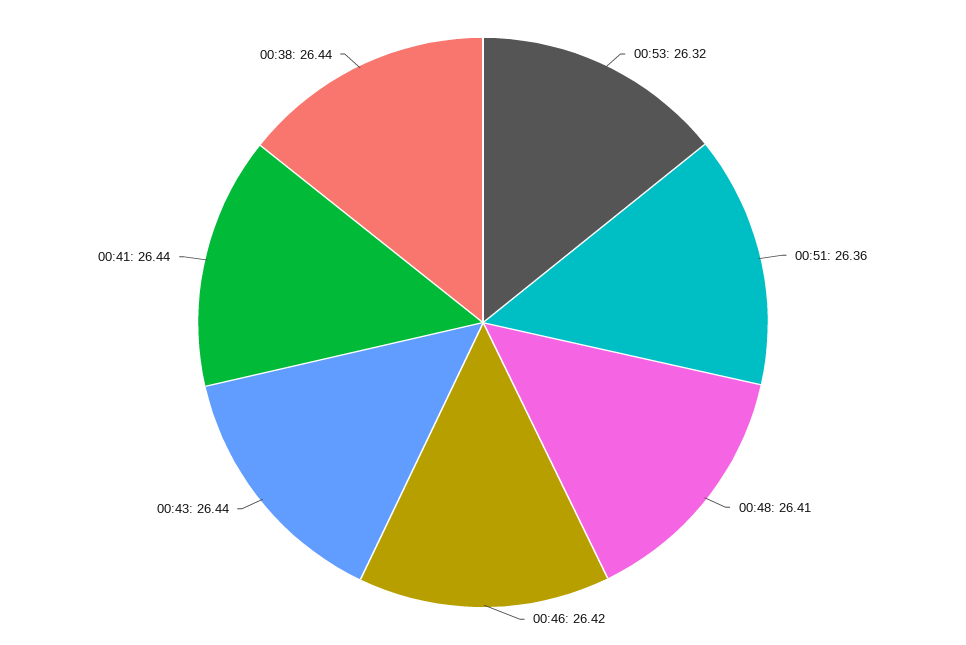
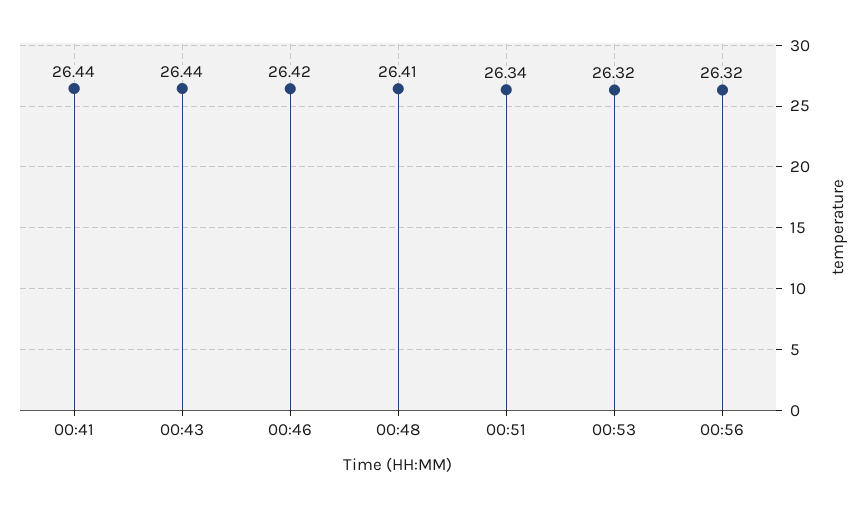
00:51: 26.36 -> 26.34
00:38: 26.44 -> none
00:56: none -> 26.32

